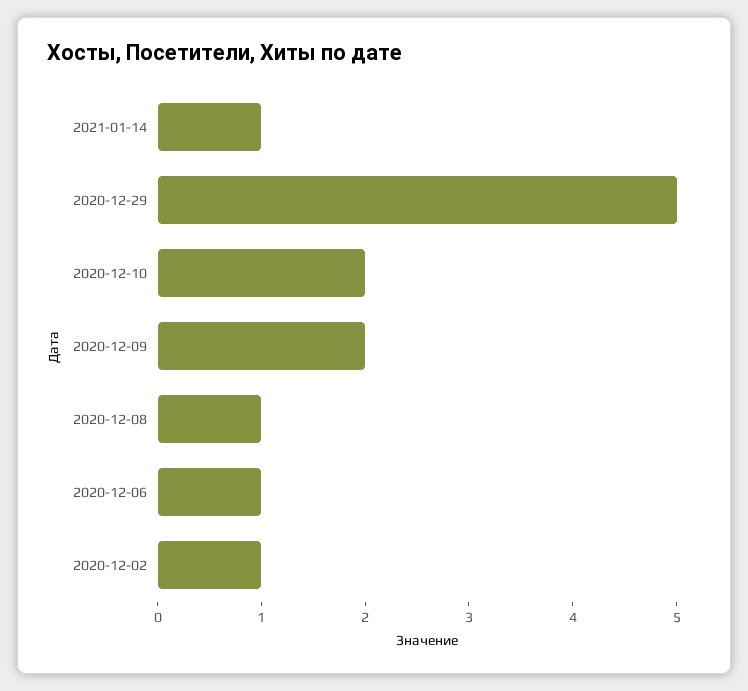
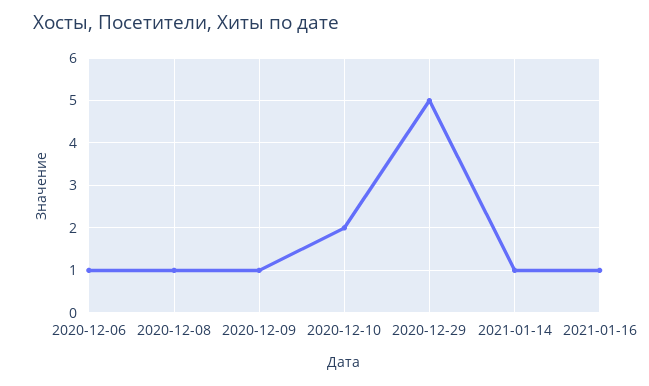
2020-12-09: 2 -> 1
2020-12-02: 1 -> none
2021-01-16: none -> 1

